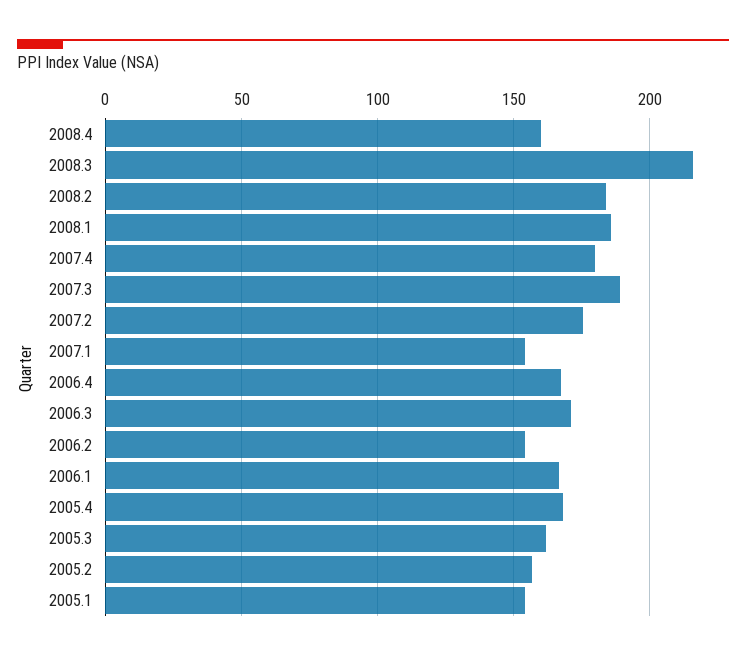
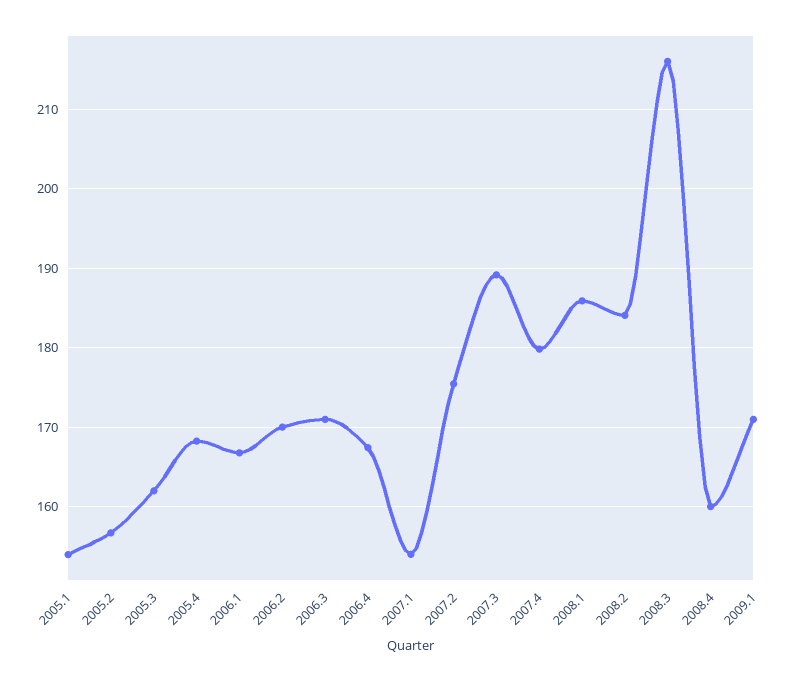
2006.2: 155 -> 170
2009.1: none -> 171

